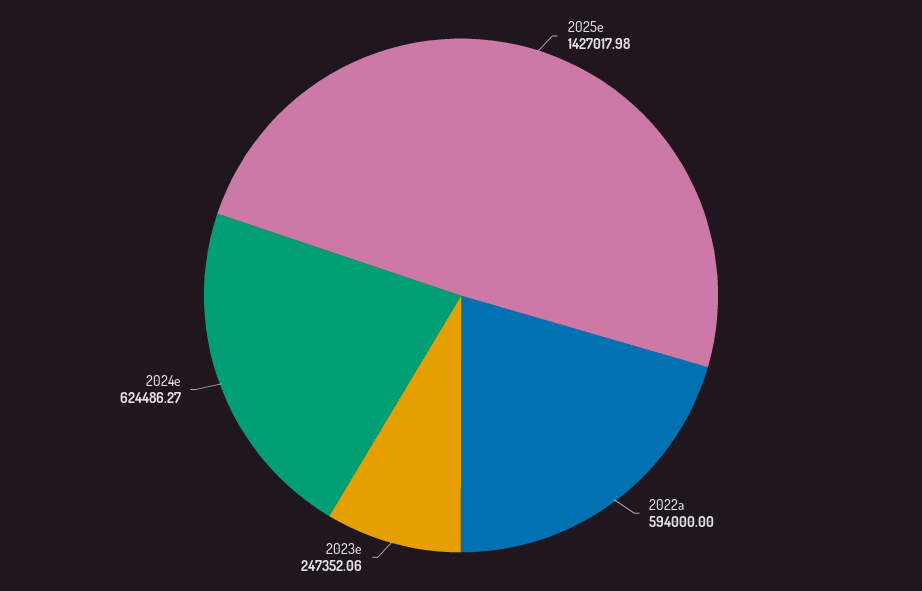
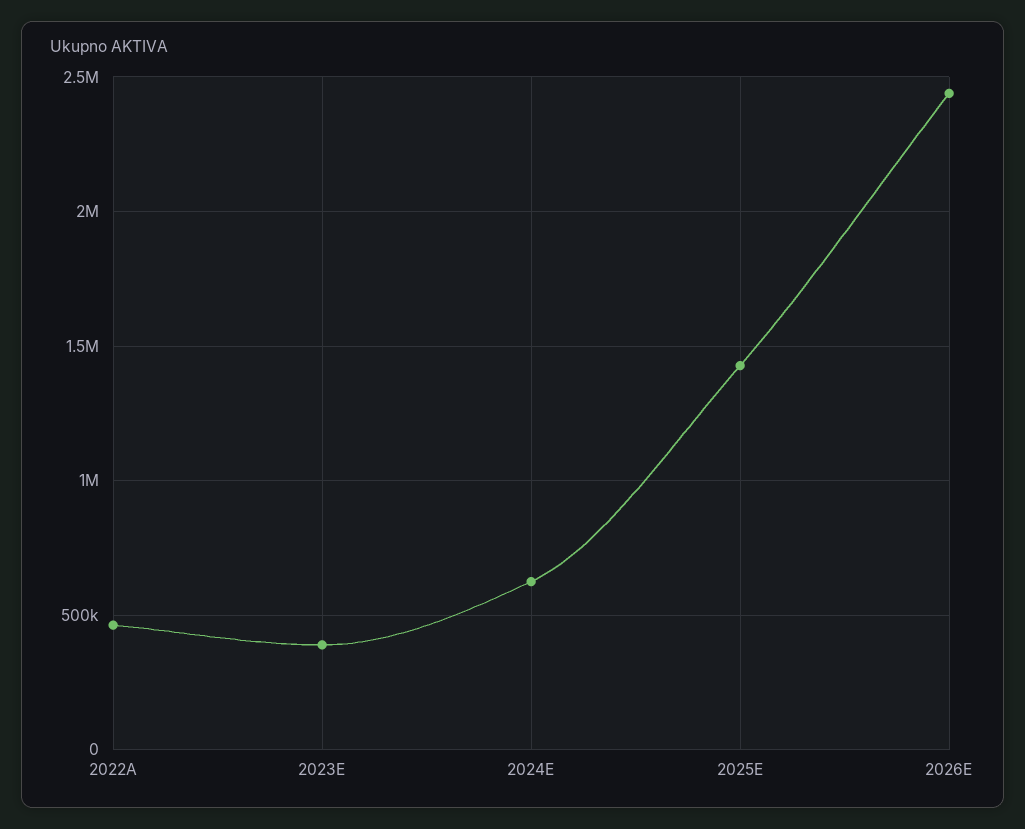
2022a: 594000 -> 450000
2023e: 247352.06 -> 400000
2026E: none -> 2450000

